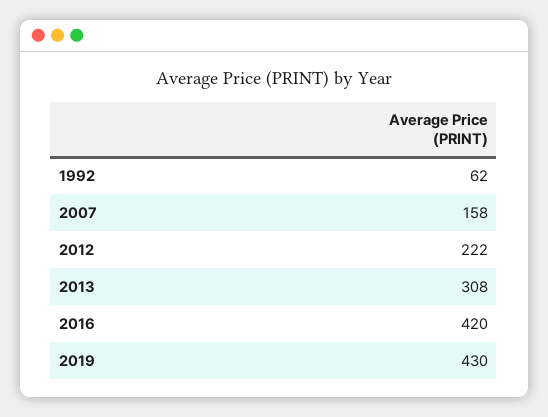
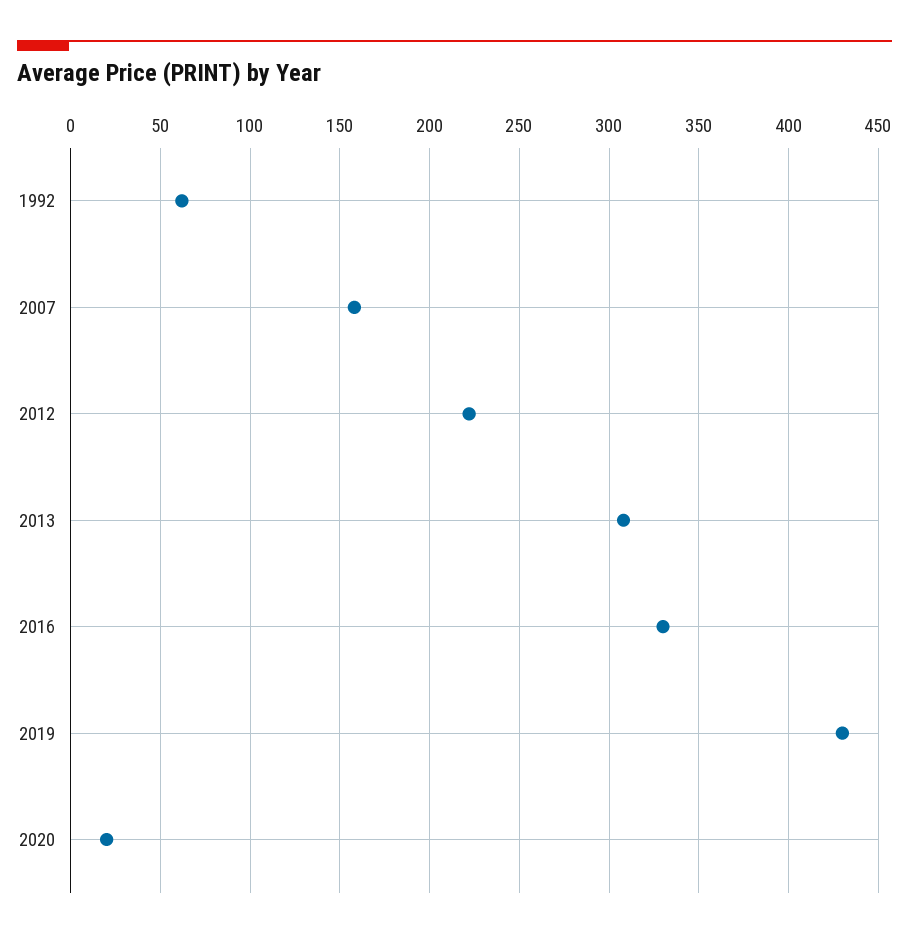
2016: 420 -> 330
2020: none -> 20

